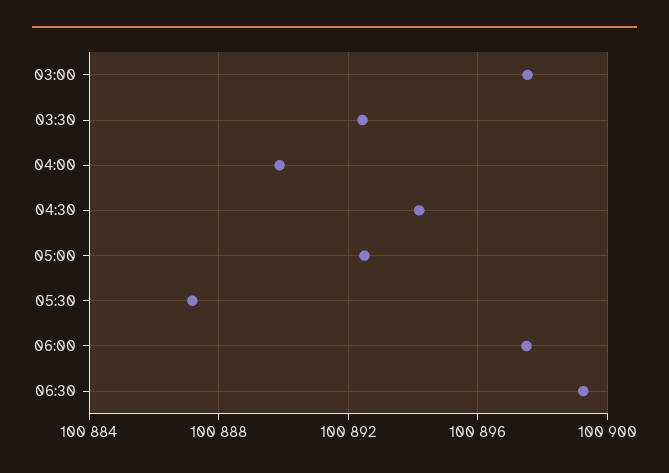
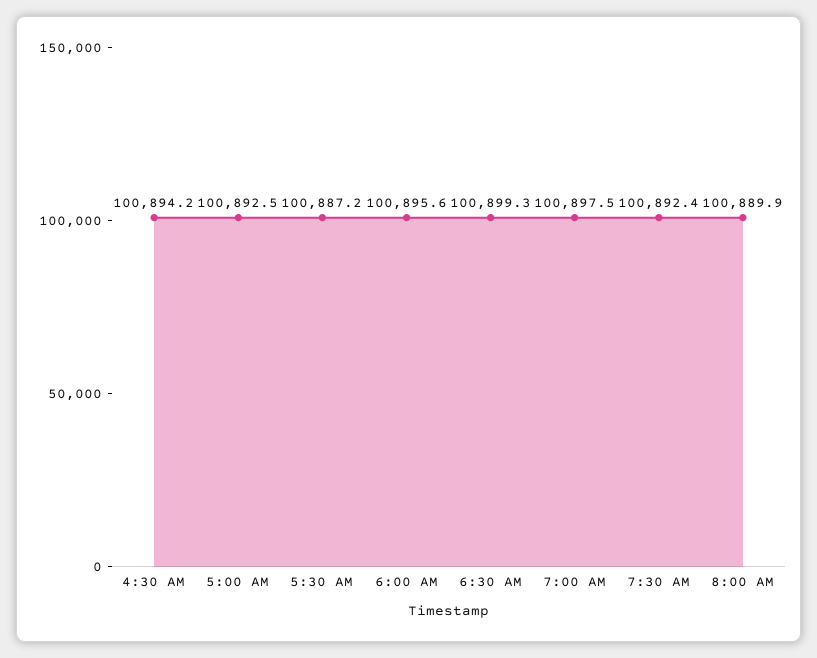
03:00: 100897.5 -> none
03:30: 100892.5 -> none
04:00: 100890 -> none
06:00: 100897.5 -> 100895.6
7:00 AM: none -> 100897.5
7:30 AM: none -> 100892.4
8:00 AM: none -> 100889.9

